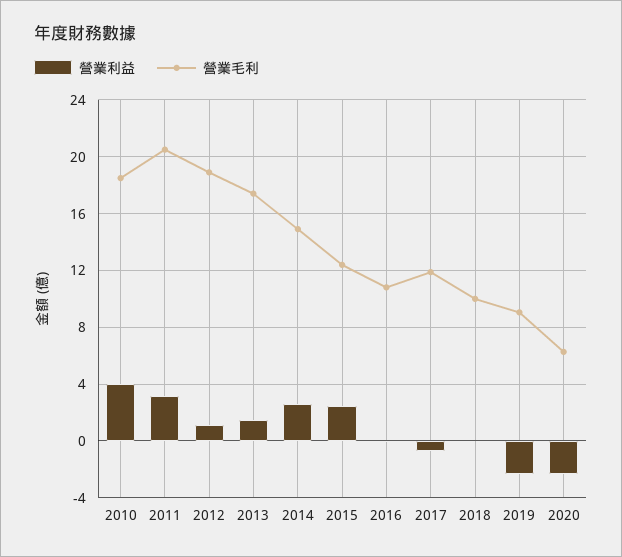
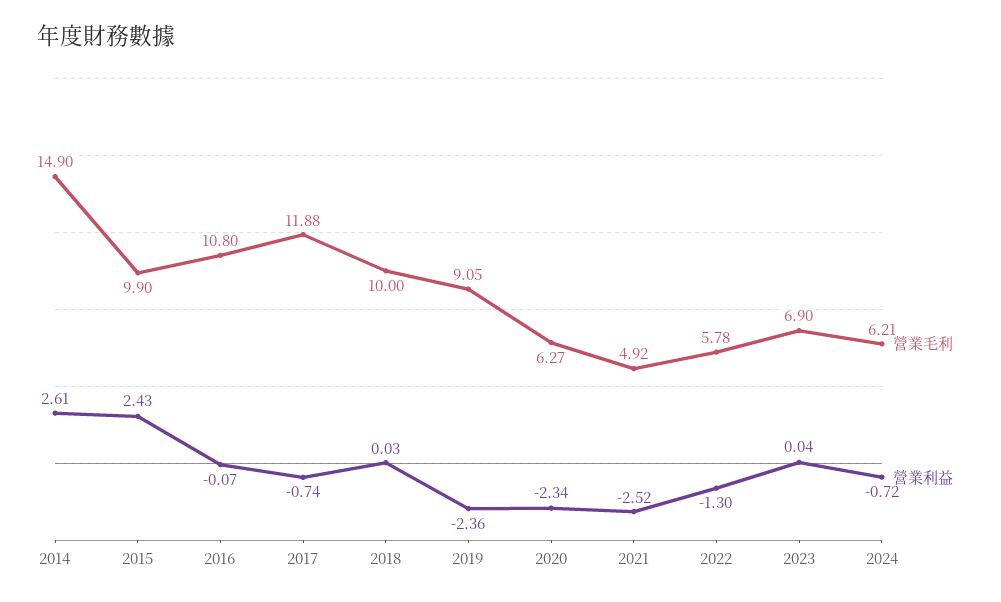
營業利益, 2010: 4 -> none
營業毛利, 2010: 18.5 -> none
營業利益, 2011: 3 -> none
營業毛利, 2011: 20.5 -> none
營業利益, 2012: 1 -> none
營業毛利, 2012: 19 -> none
營業利益, 2013: 1.5 -> none
營業毛利, 2013: 17.5 -> none
營業毛利, 2015: 12.5 -> 9.9
營業毛利, 2021: none -> 4.92
營業利益, 2021: none -> -2.52
營業毛利, 2022: none -> 5.78
營業利益, 2022: none -> -1.3
營業毛利, 2023: none -> 6.9
營業利益, 2023: none -> 0.04
營業毛利, 2024: none -> 6.21
營業利益, 2024: none -> -0.72

